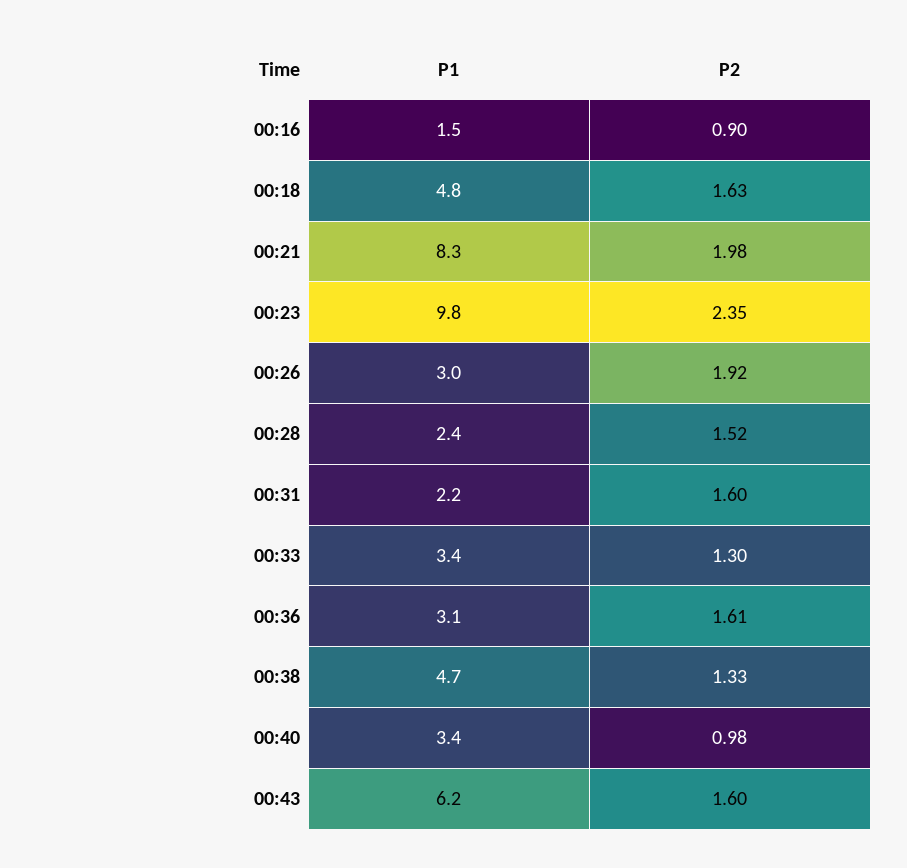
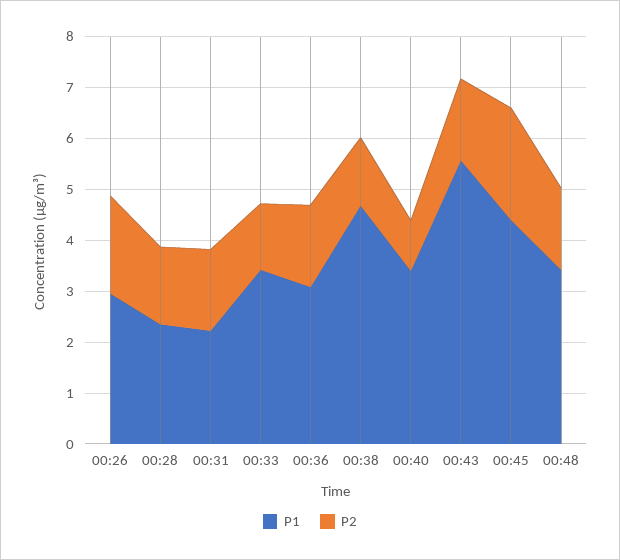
P1, 00:16: 1.5 -> none
P2, 00:16: 0.9 -> none
P1, 00:18: 4.8 -> none
P2, 00:18: 1.63 -> none
P1, 00:21: 8.3 -> none
P2, 00:21: 1.98 -> none
P1, 00:23: 9.8 -> none
P2, 00:23: 2.35 -> none
P1, 00:43: 6.2 -> 5.6
P1, 00:45: none -> 4.4
P2, 00:45: none -> 2.2
P1, 00:48: none -> 3.4
P2, 00:48: none -> 1.6

